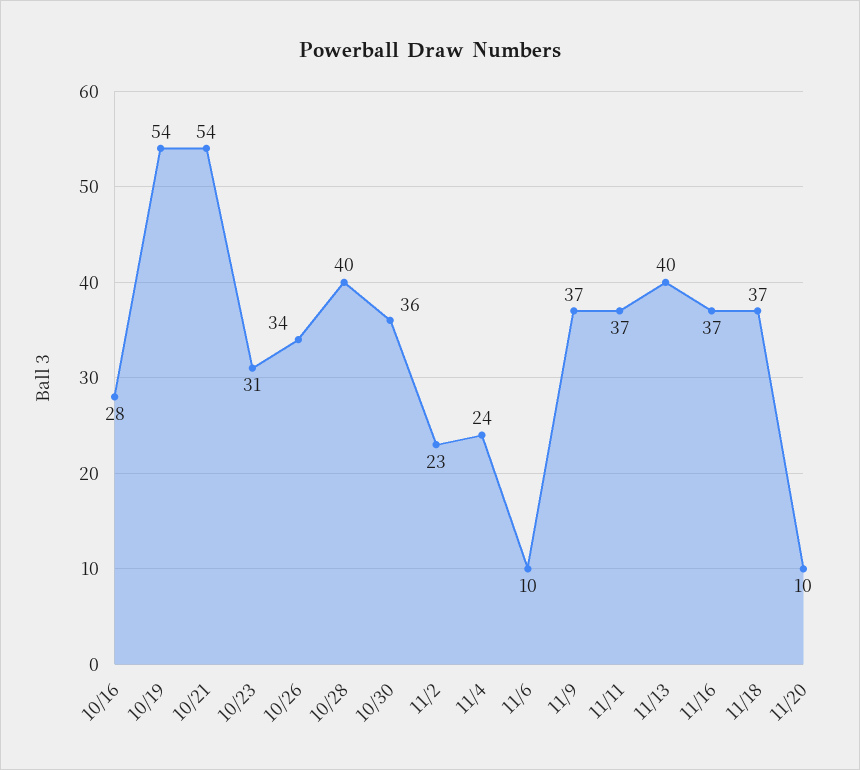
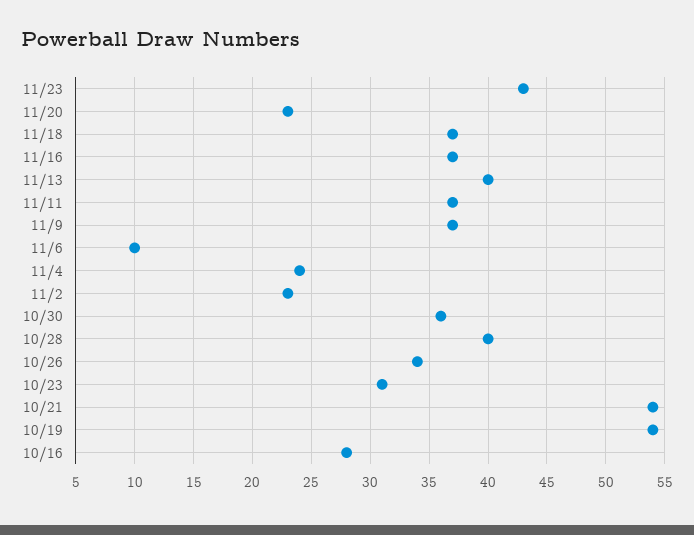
11/20: 10 -> 23
11/23: none -> 43

